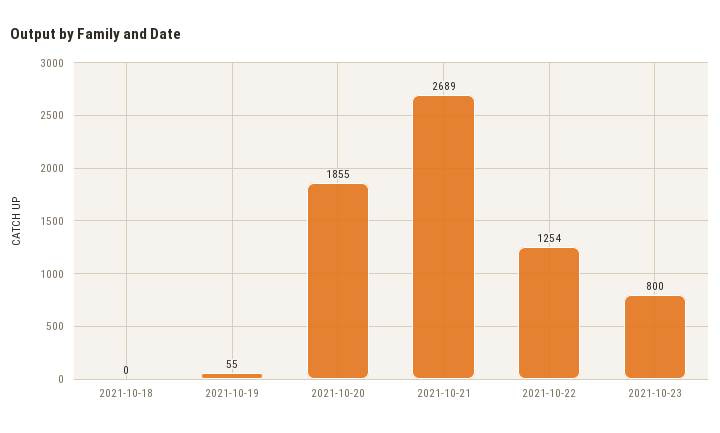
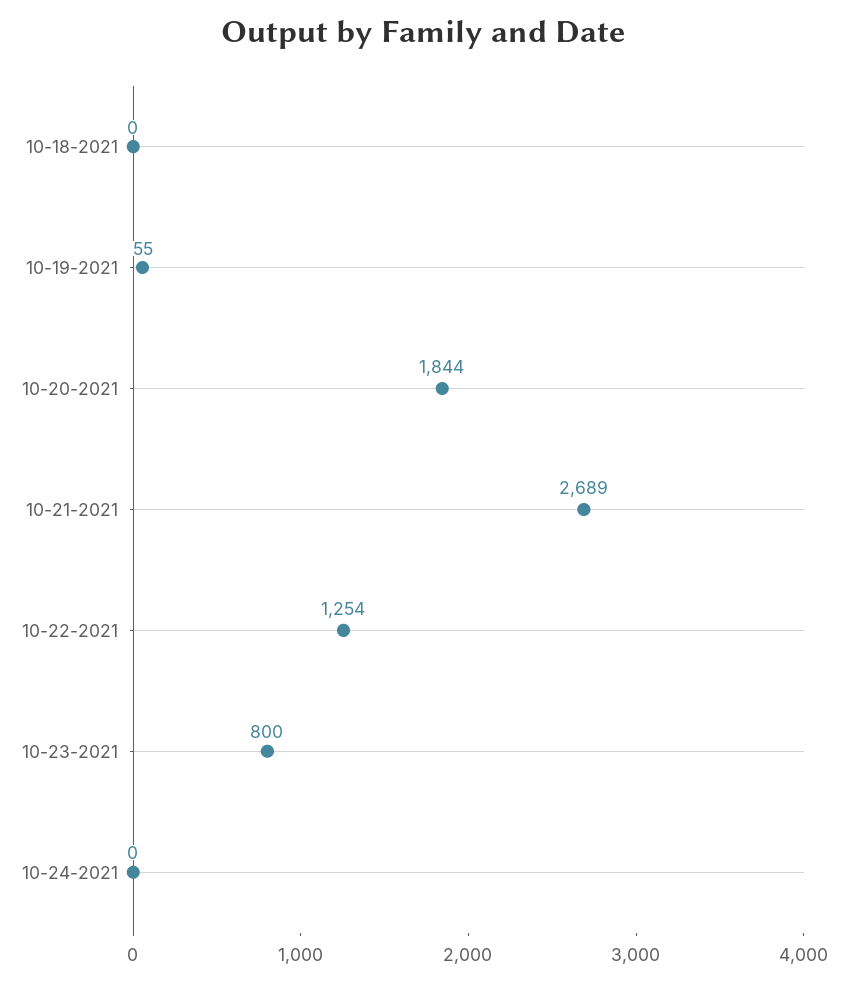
2021-10-20: 1855 -> 1844
10-24-2021: none -> 0

